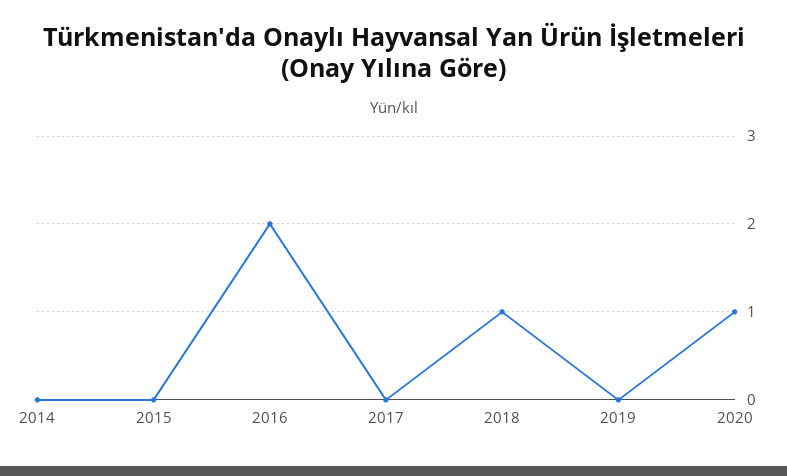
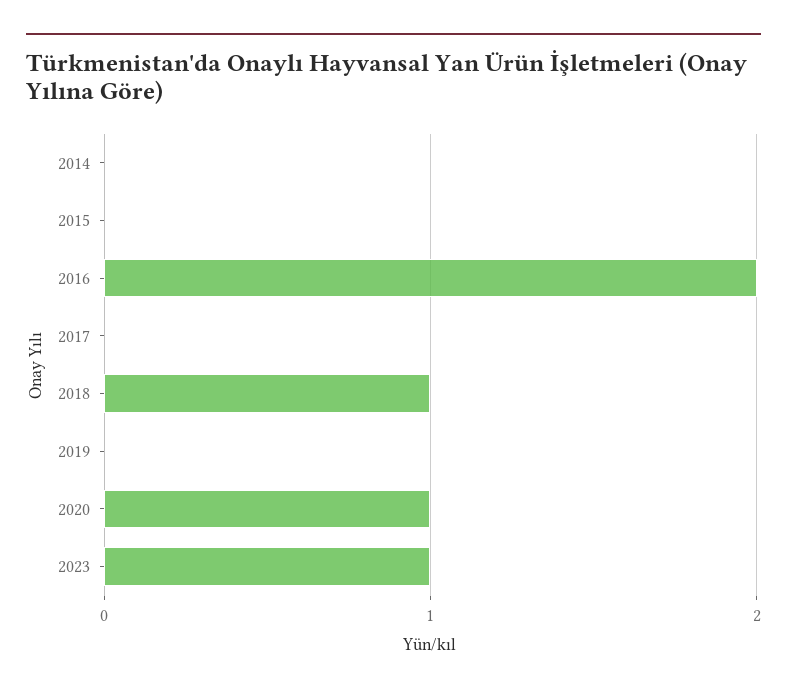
2023: none -> 1

